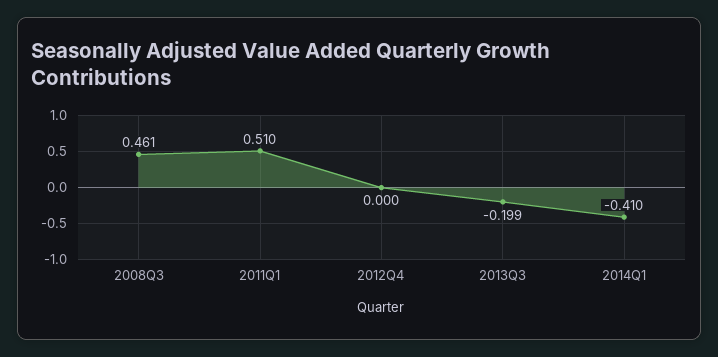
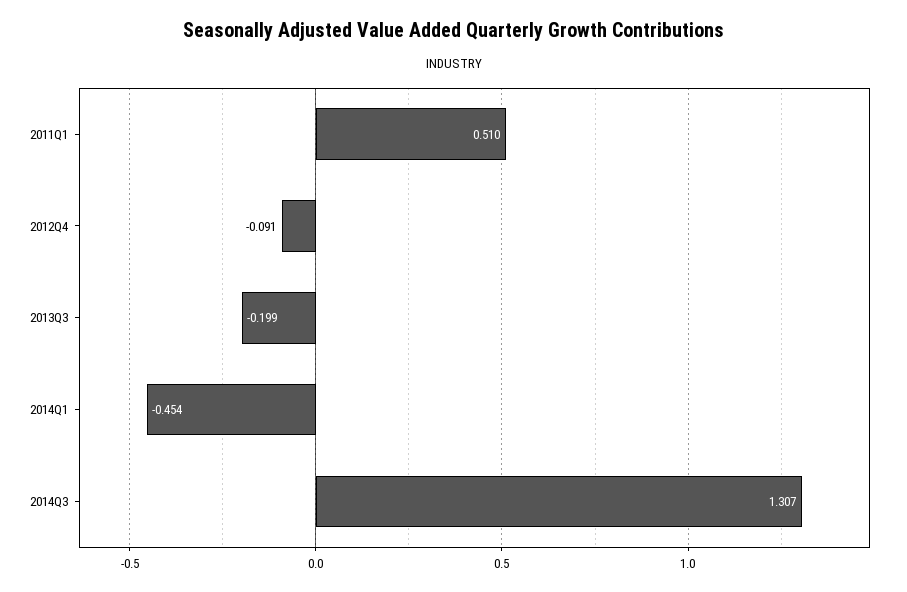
2008Q3: 0.461 -> none
2012Q4: 0 -> -0.091
2014Q1: -0.41 -> -0.454
2014Q3: none -> 1.307

